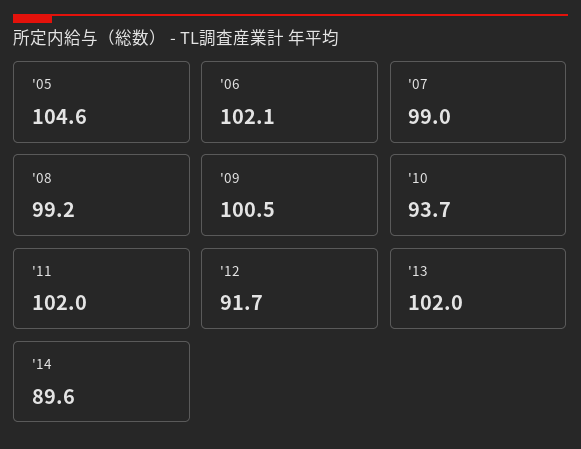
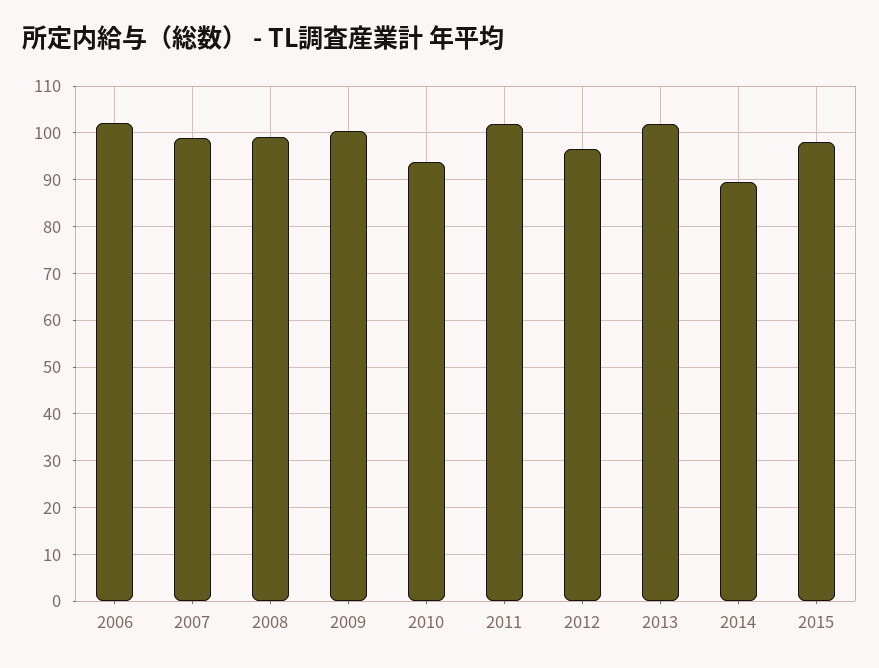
'05: 104.6 -> none
'12: 91.7 -> 96
2015: none -> 98

